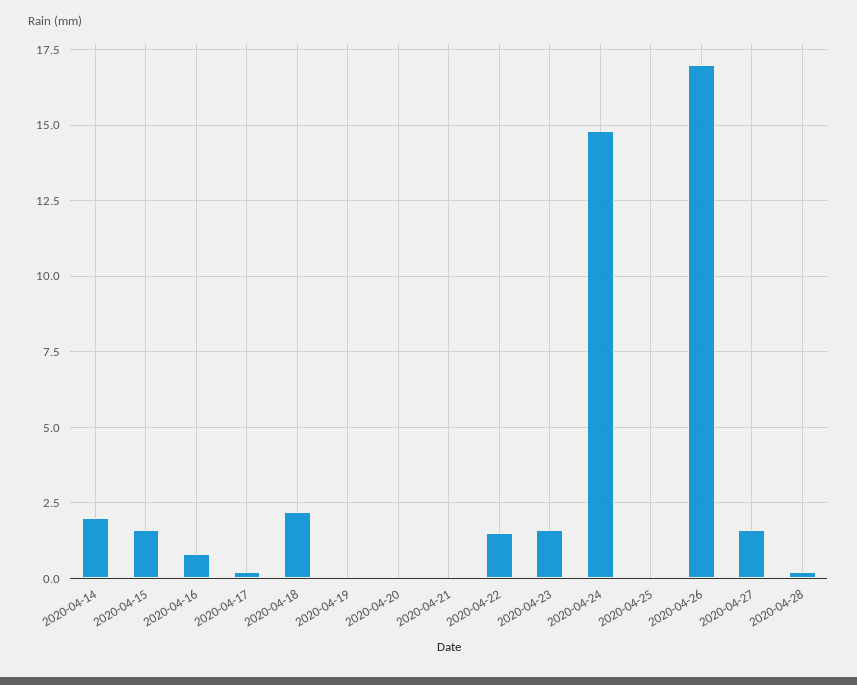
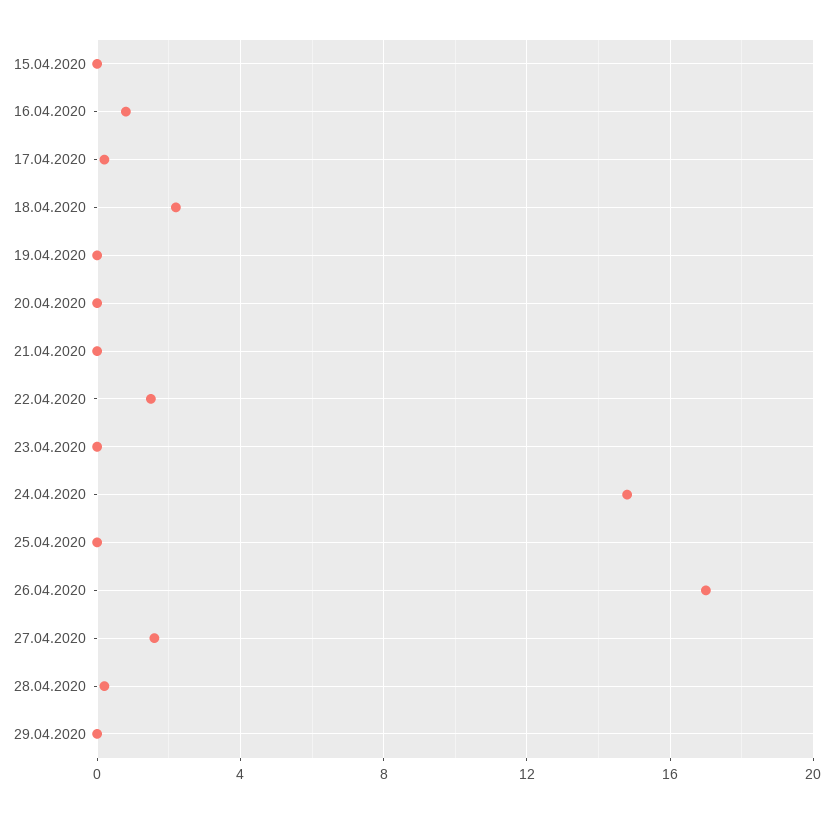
2020-04-14: 2 -> none
2020-04-15: 1.5 -> 0
2020-04-23: 1.5 -> 0
29.04.2020: none -> 0

